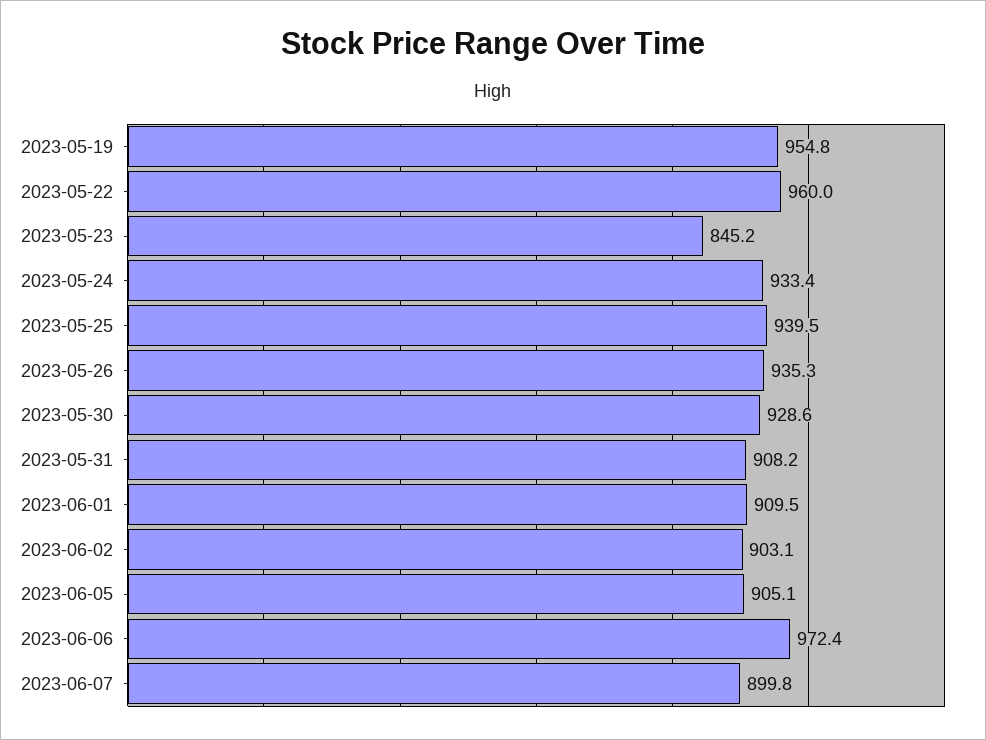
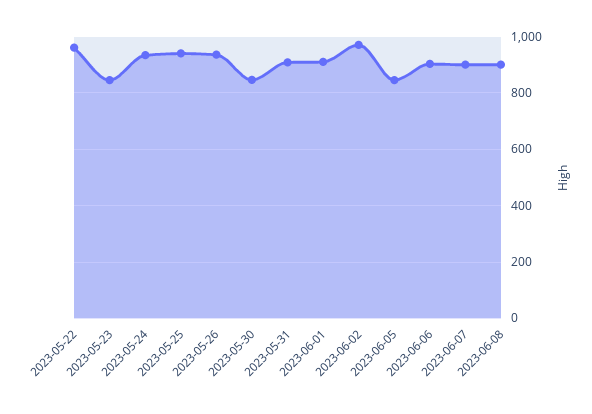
2023-05-19: 954.8 -> none
2023-05-30: 928.6 -> 850
2023-06-02: 903.1 -> 975
2023-06-05: 905.1 -> 850
2023-06-06: 972.4 -> 900
2023-06-08: none -> 900

